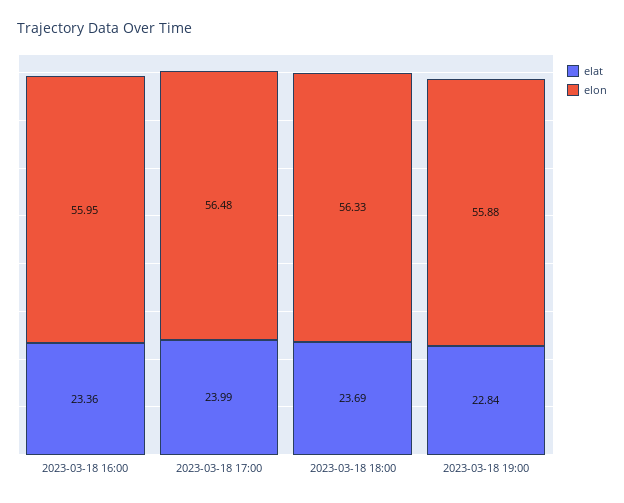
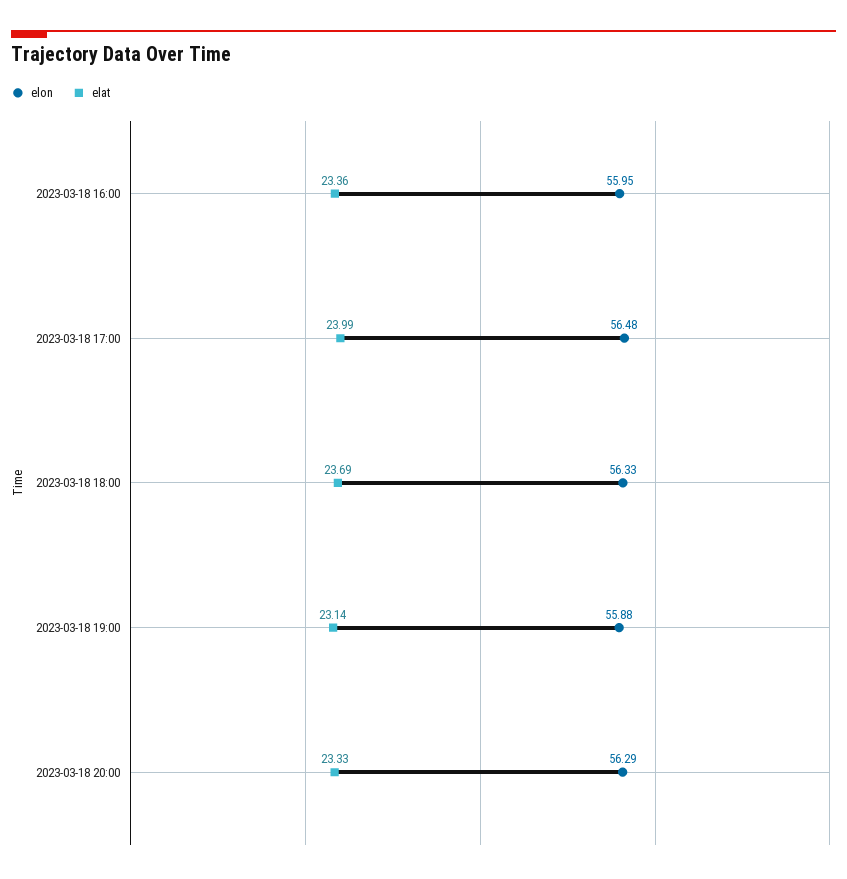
elat, 2023-03-18 19:00: 22.84 -> 23.14
elon, 2023-03-18 20:00: none -> 56.29
elat, 2023-03-18 20:00: none -> 23.33

